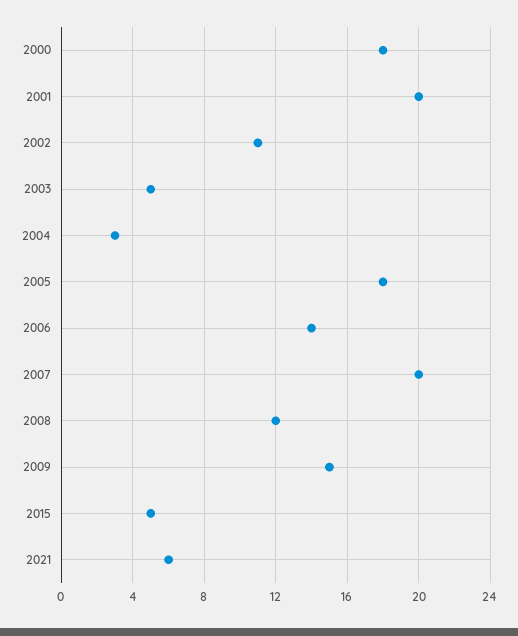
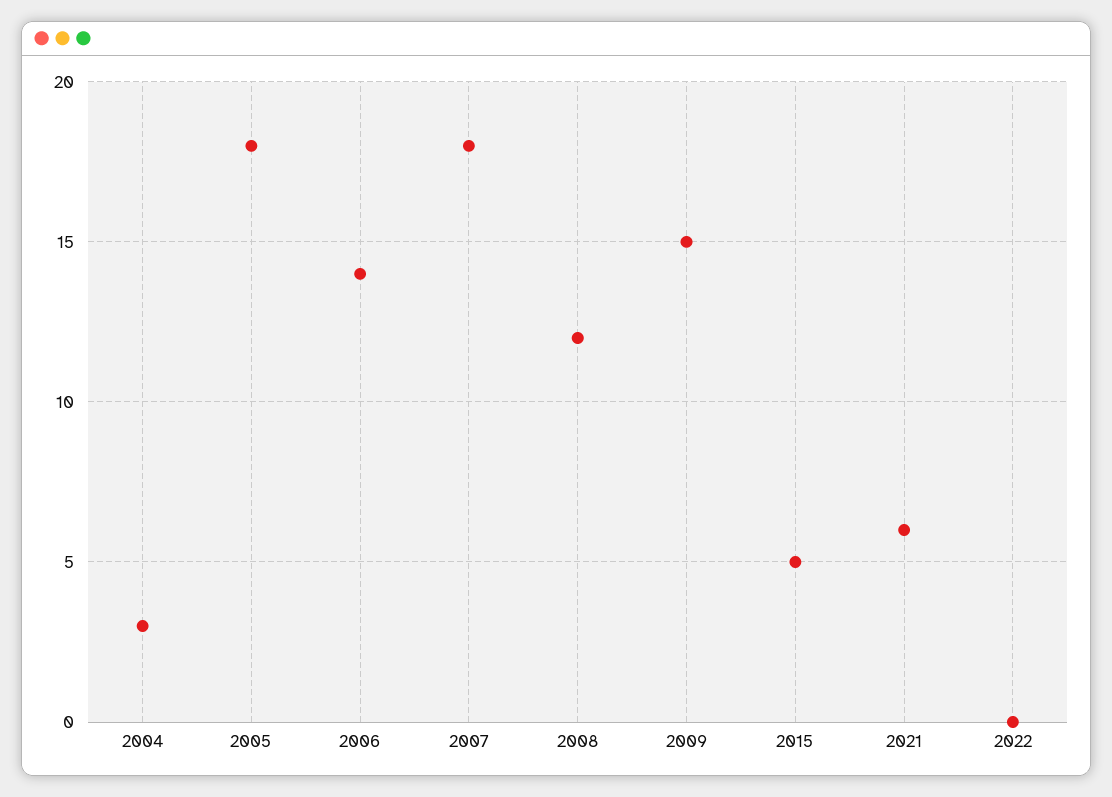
2000: 18 -> none
2001: 20 -> none
2002: 11 -> none
2003: 5 -> none
2007: 20 -> 18
2022: none -> 0

